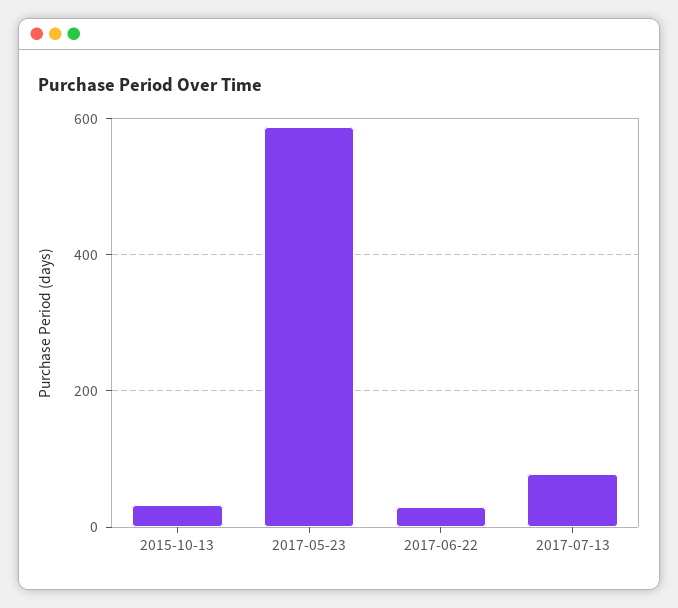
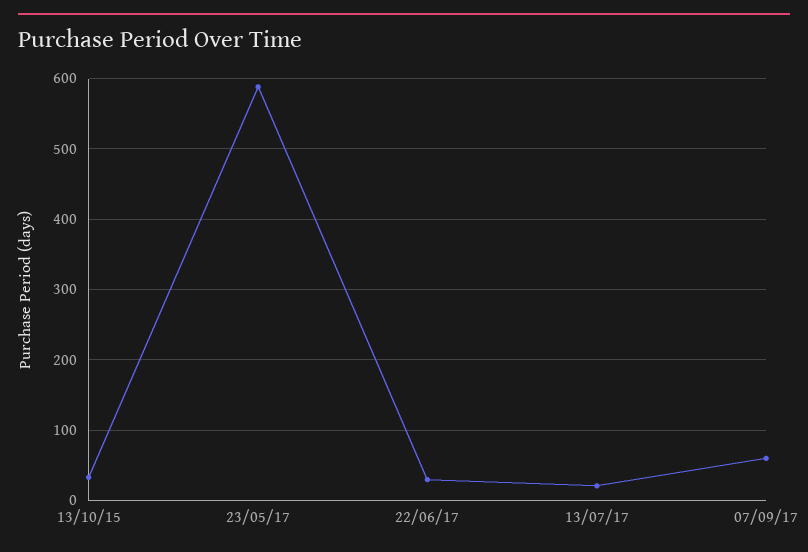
2017-07-13: 80 -> 20
07/09/17: none -> 60

